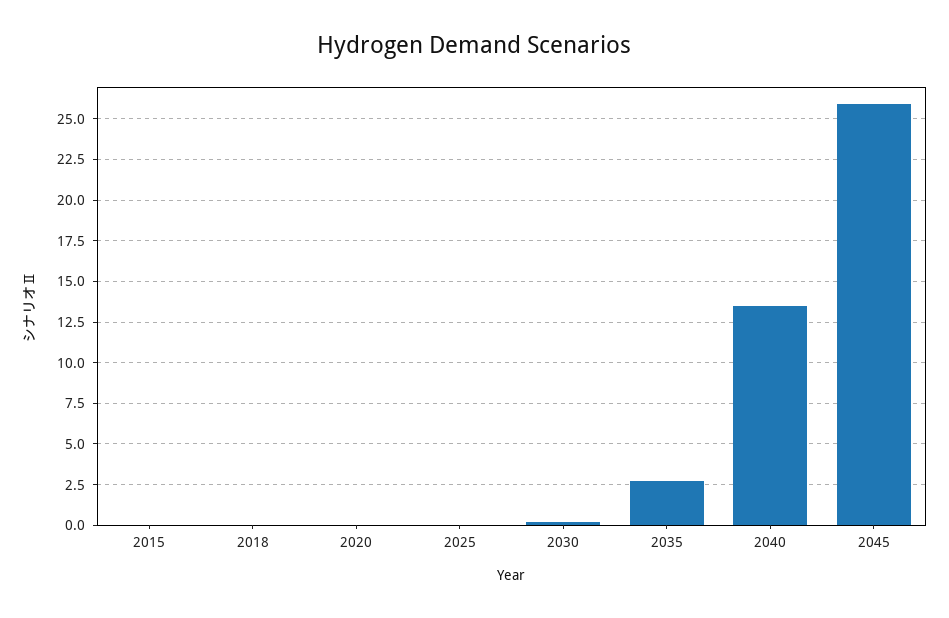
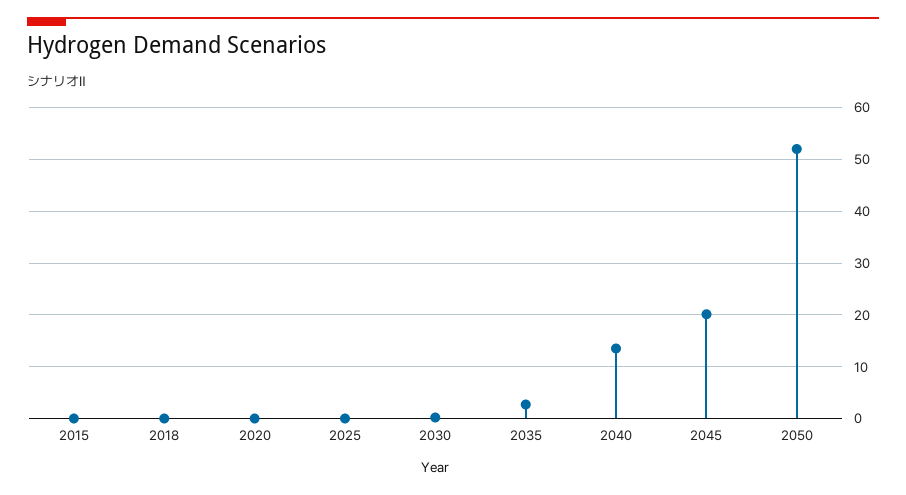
2045: 26 -> 20
2050: none -> 52

